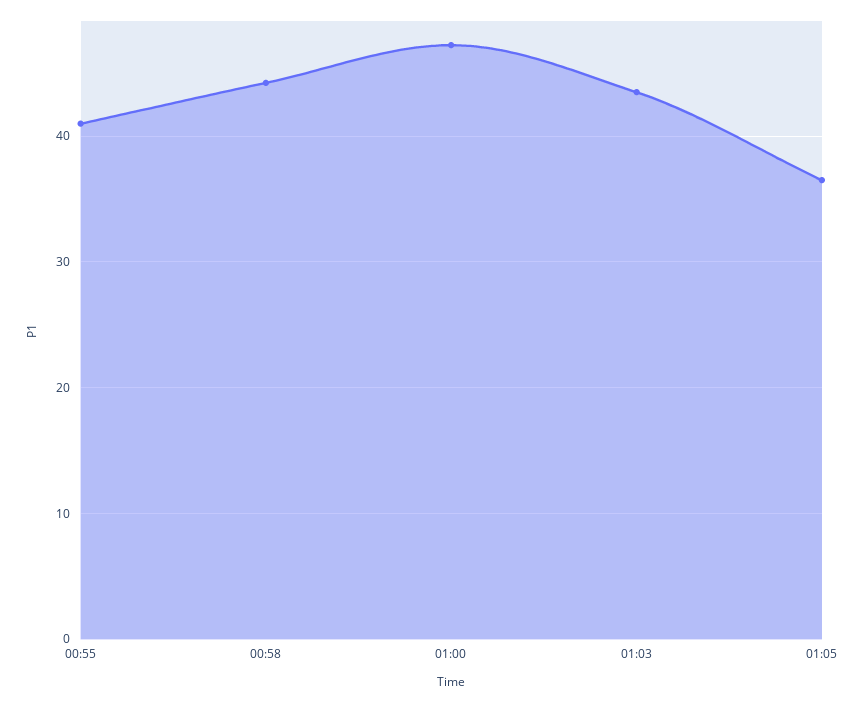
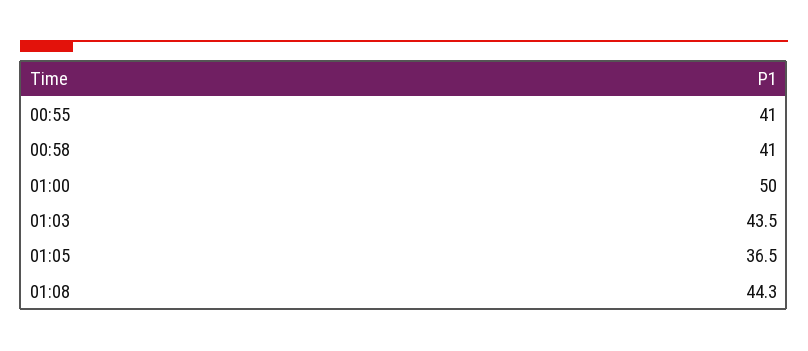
00:58: 44 -> 41
01:00: 47 -> 50
01:08: none -> 44.3

